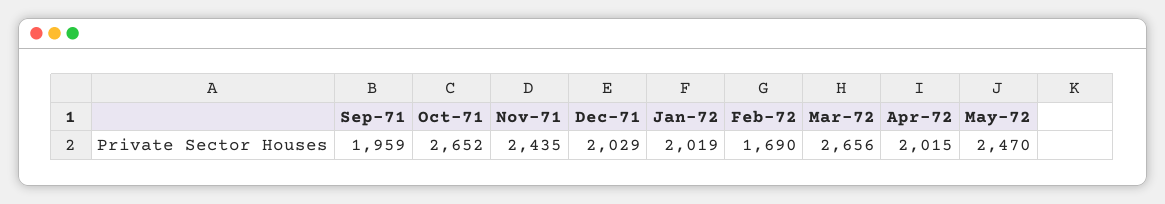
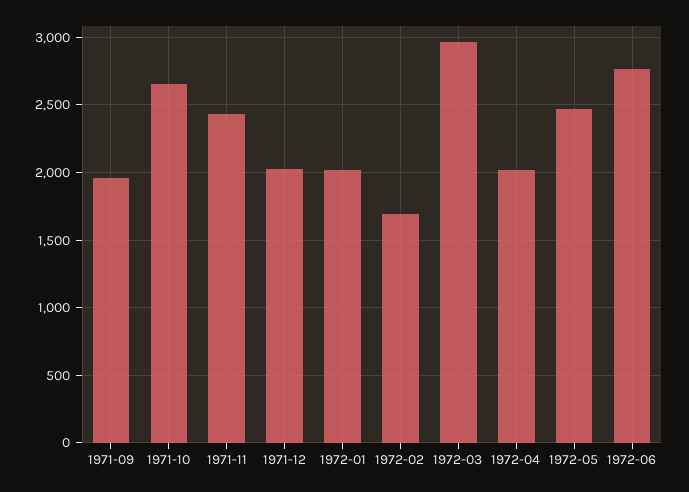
Mar-72: 2656 -> 2950
1972-06: none -> 2750

